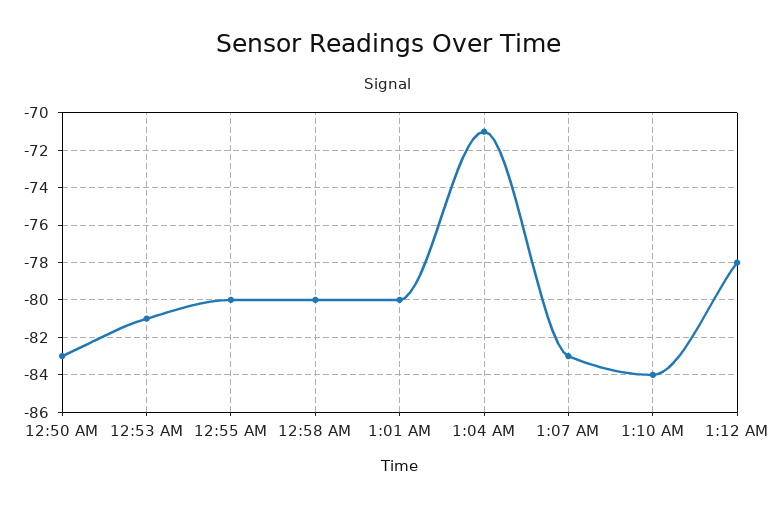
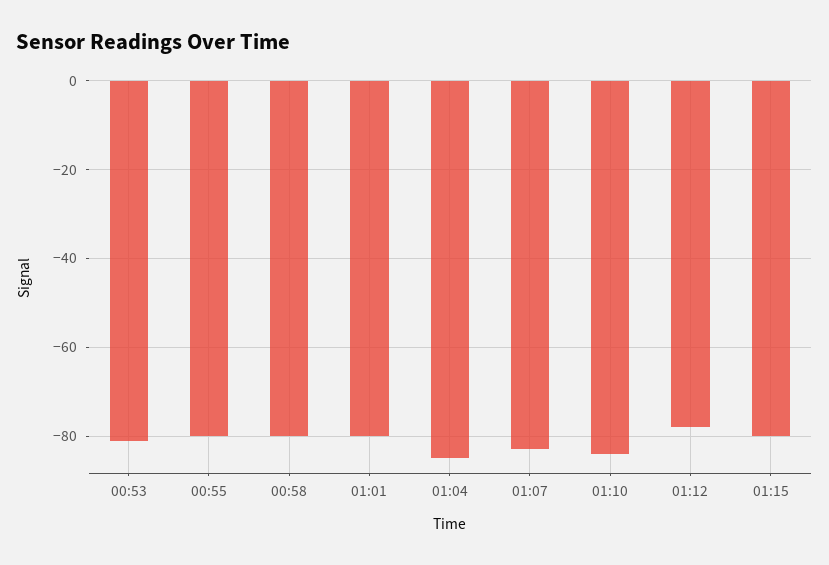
12:50 AM: -83 -> none
1:04 AM: -71 -> -85
01:15: none -> -80

